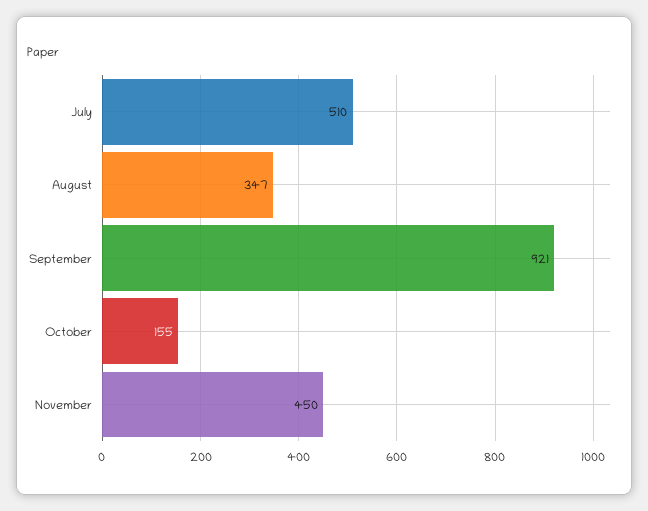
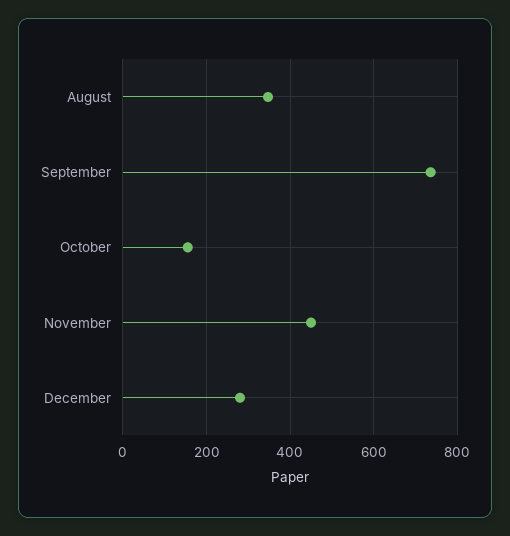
July: 510 -> none
September: 921 -> 740
December: none -> 280

